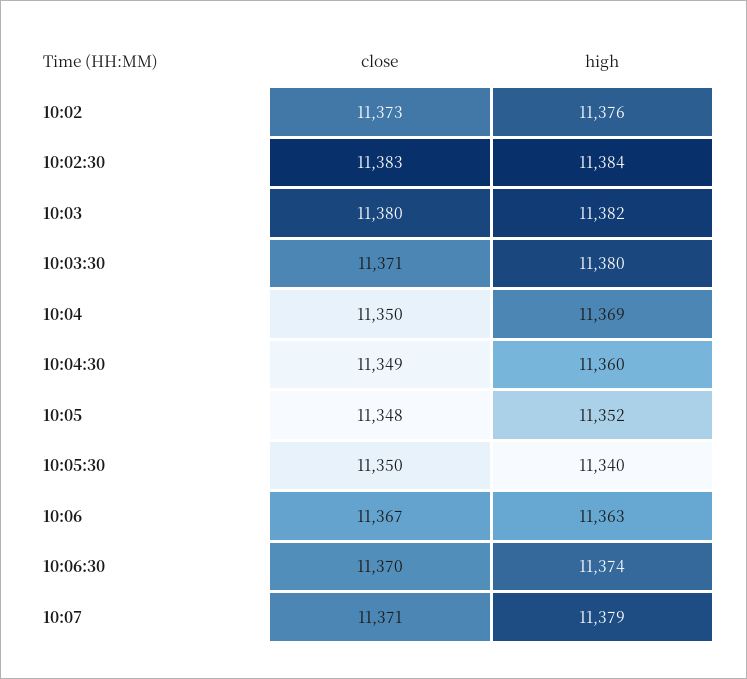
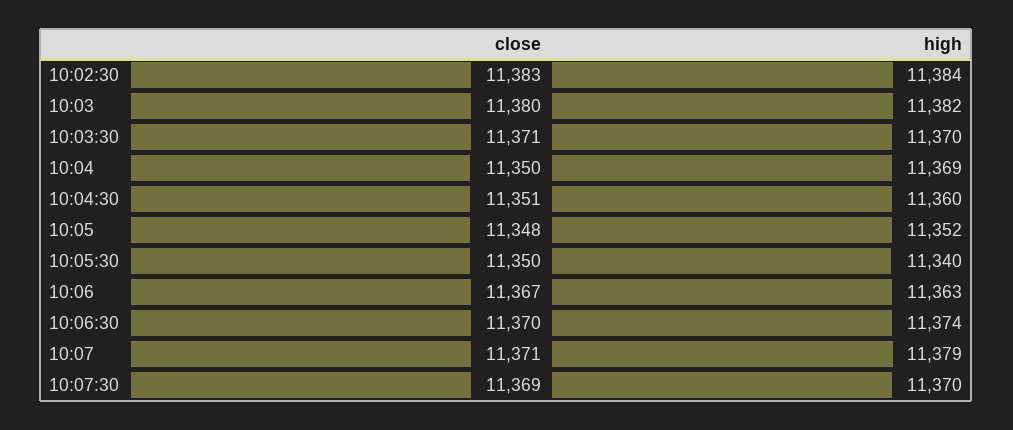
close, 10:02: 11373 -> none
high, 10:02: 11376 -> none
high, 10:03:30: 11380 -> 11370
close, 10:04:30: 11349 -> 11351
close, 10:07:30: none -> 11369
high, 10:07:30: none -> 11370

